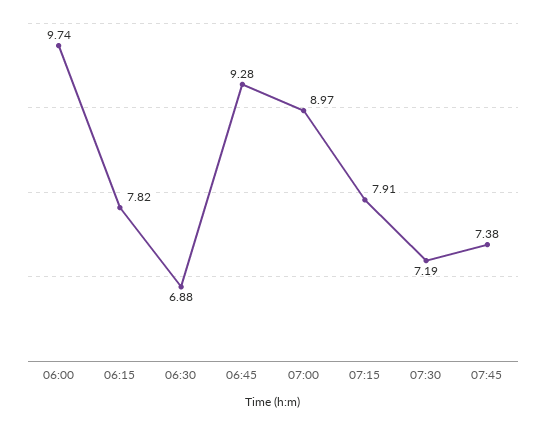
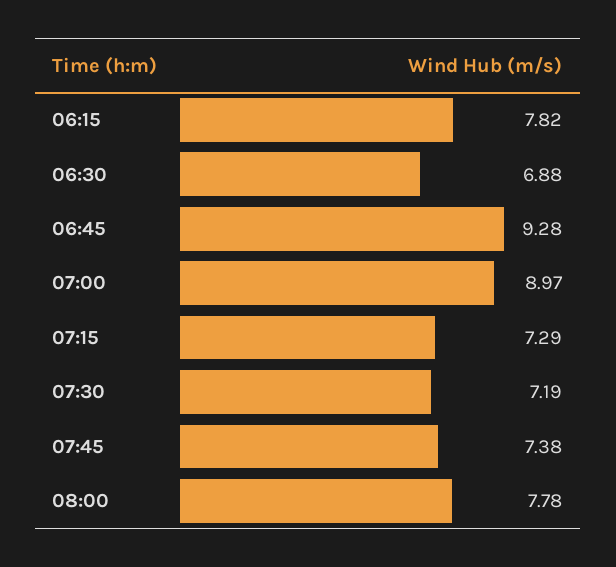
06:00: 9.74 -> none
07:15: 7.91 -> 7.29
08:00: none -> 7.78

